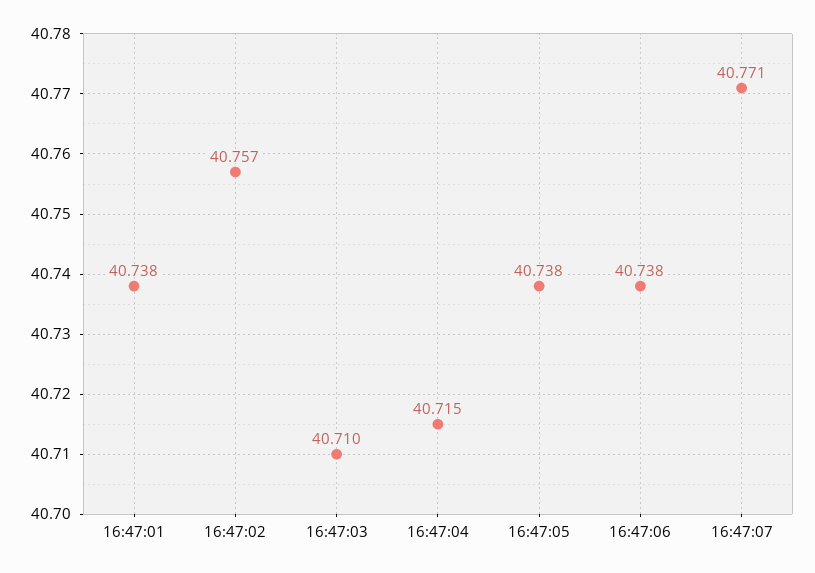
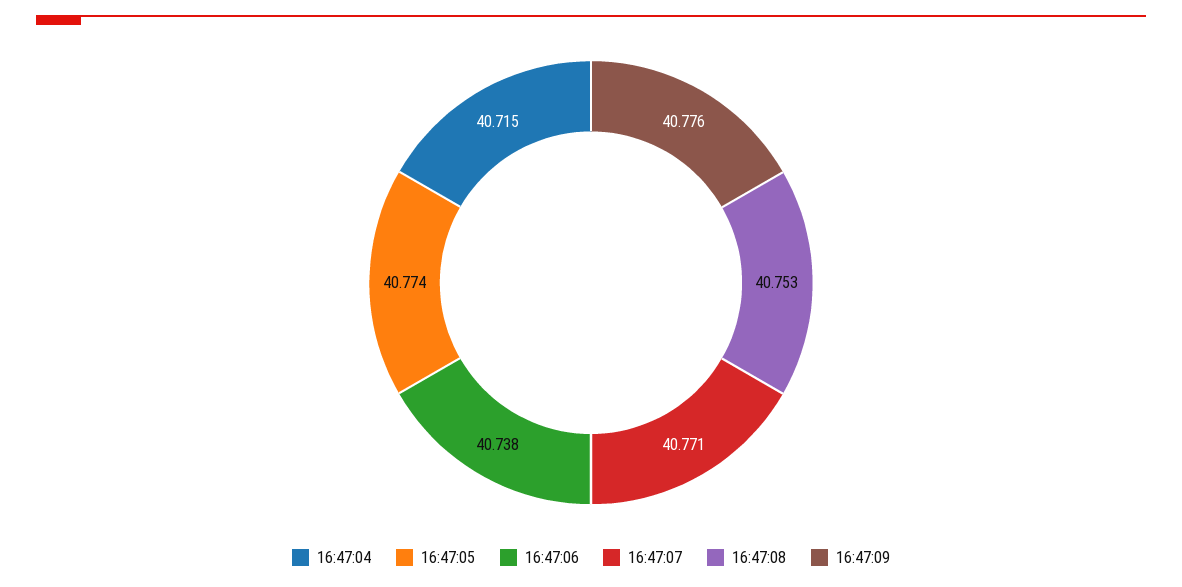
16:47:01: 40.738 -> none
16:47:02: 40.757 -> none
16:47:03: 40.71 -> none
16:47:05: 40.738 -> 40.774
16:47:08: none -> 40.753
16:47:09: none -> 40.776

